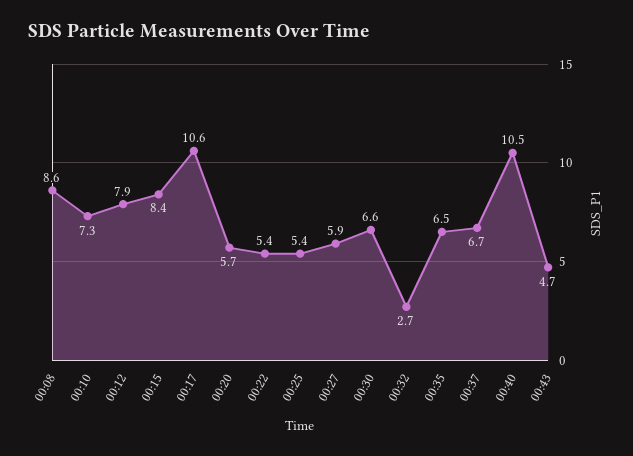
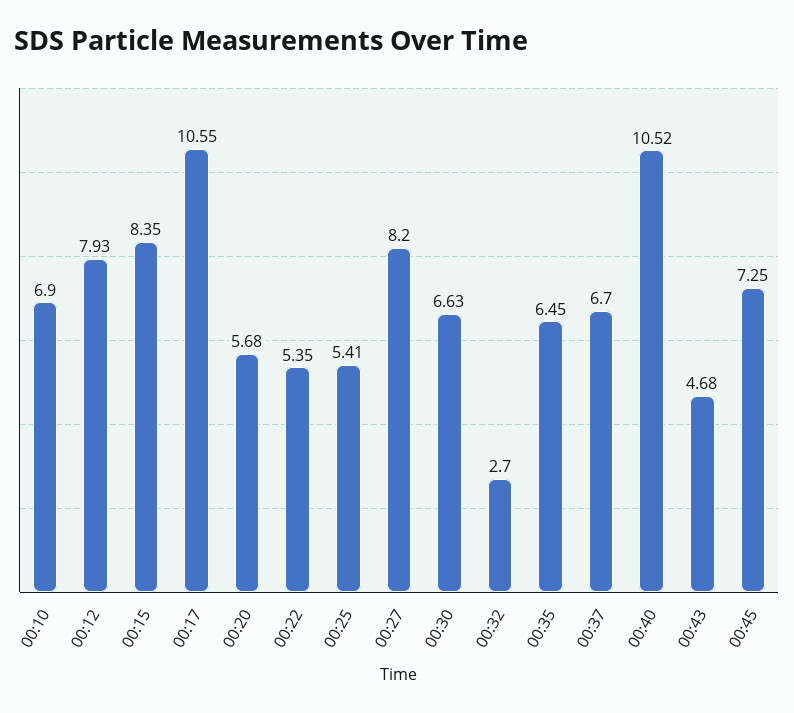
00:08: 8.6 -> none
00:10: 7.3 -> 6.9
00:27: 5.9 -> 8.2
00:45: none -> 7.25

